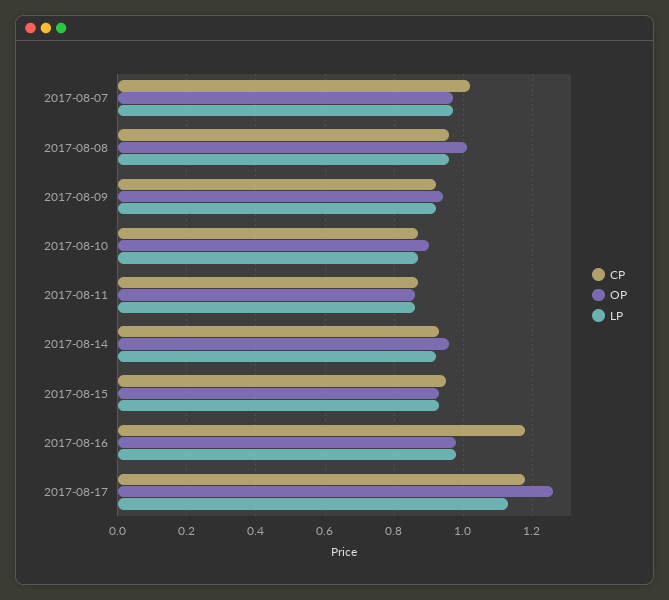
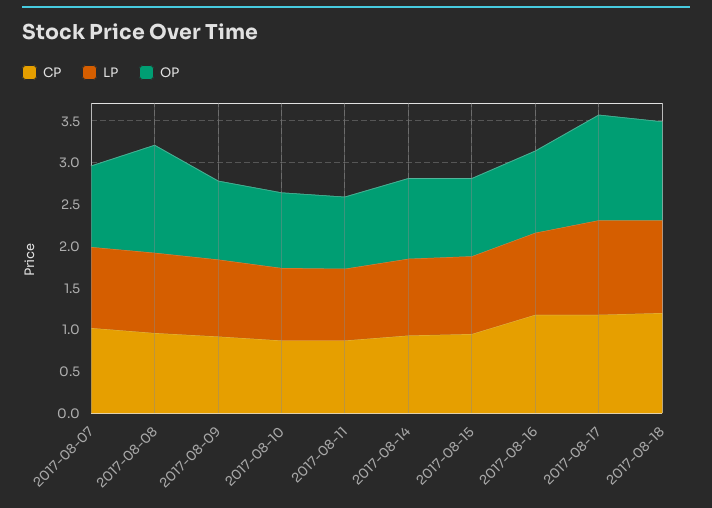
OP, 2017-08-08: 1 -> 1.3
CP, 2017-08-18: none -> 1.2
LP, 2017-08-18: none -> 1.1
OP, 2017-08-18: none -> 1.2

